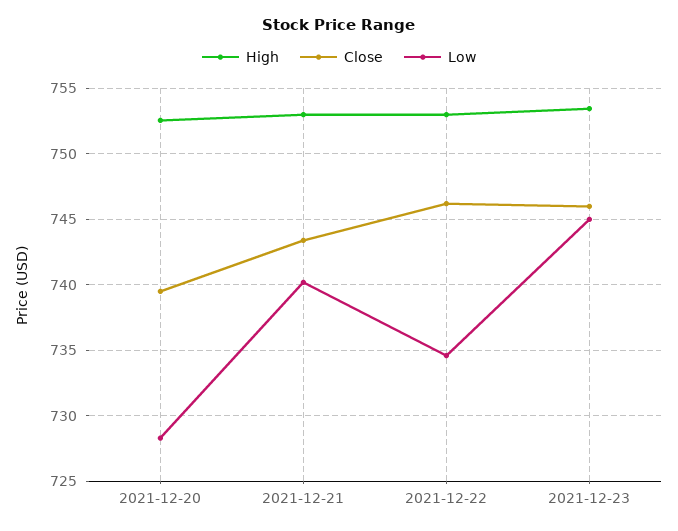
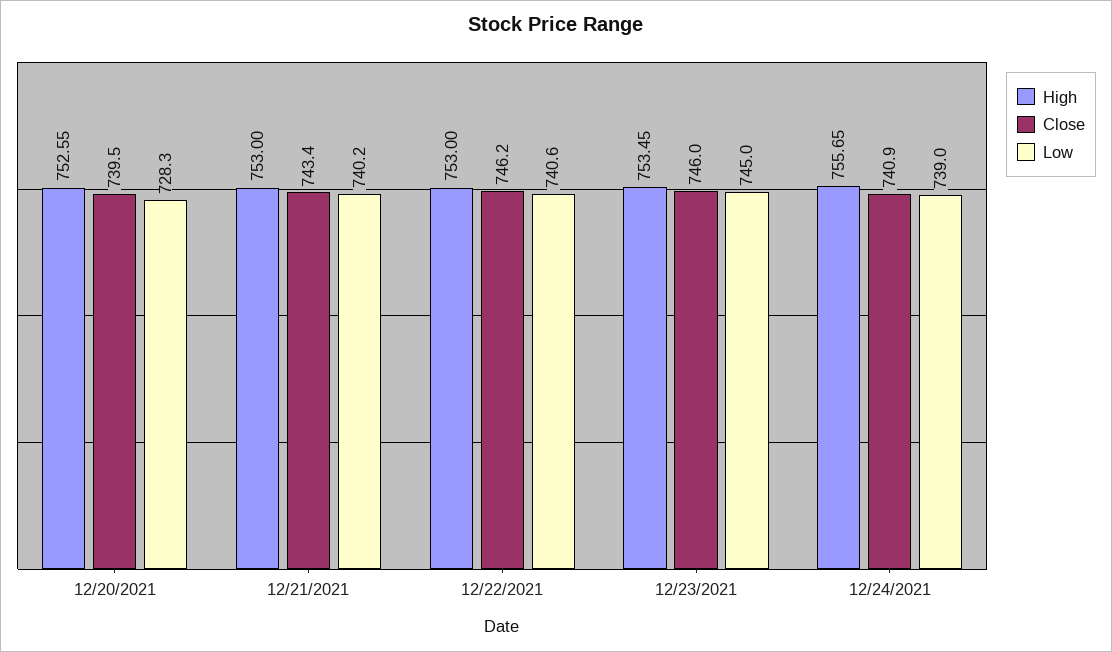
Low, 2021-12-22: 734.5 -> 740.6
High, 12/24/2021: none -> 755.65
Close, 12/24/2021: none -> 740.9
Low, 12/24/2021: none -> 739

